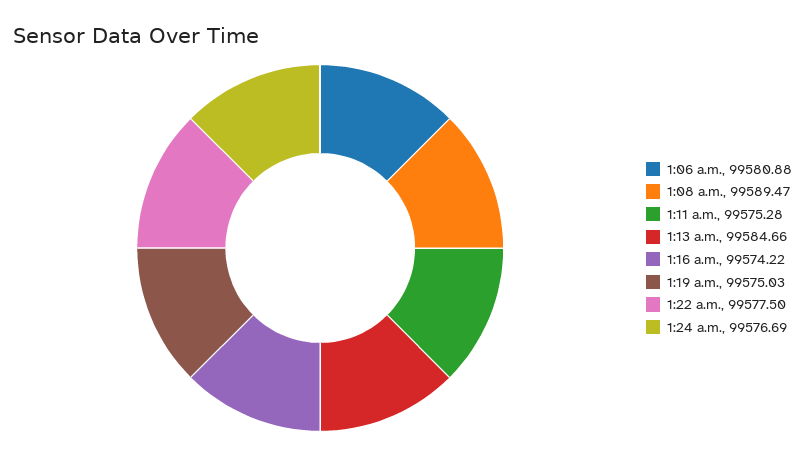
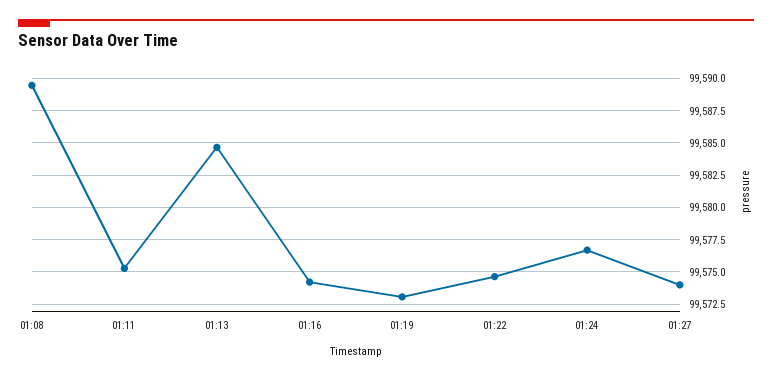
1:06 a.m.: 99580.88 -> none
1:19 a.m.: 99575.03 -> 99573
1:22 a.m.: 99577.5 -> 99574.5
01:27: none -> 99574

